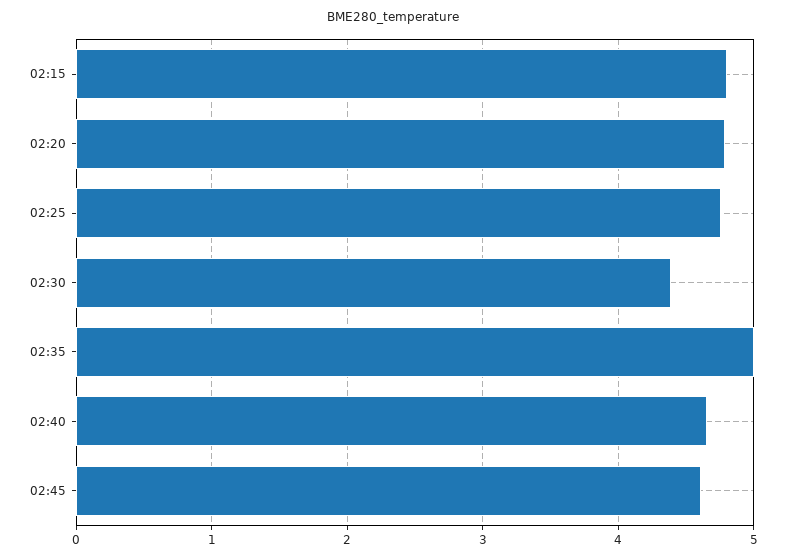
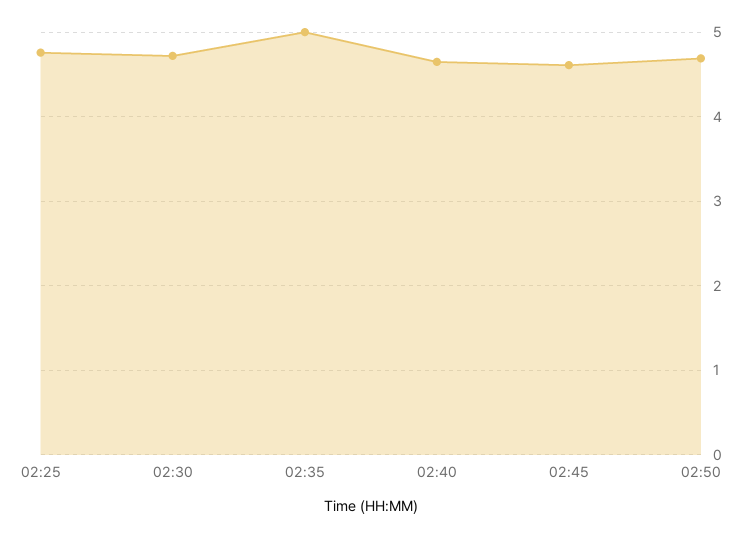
02:15: 4.8 -> none
02:20: 4.8 -> none
02:30: 4.4 -> 4.7
02:50: none -> 4.7

